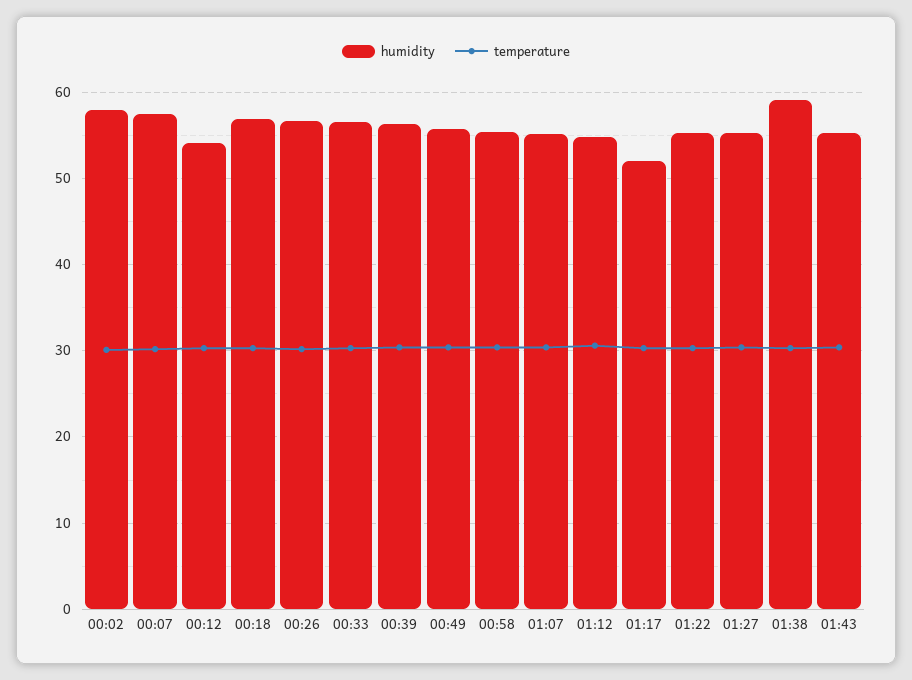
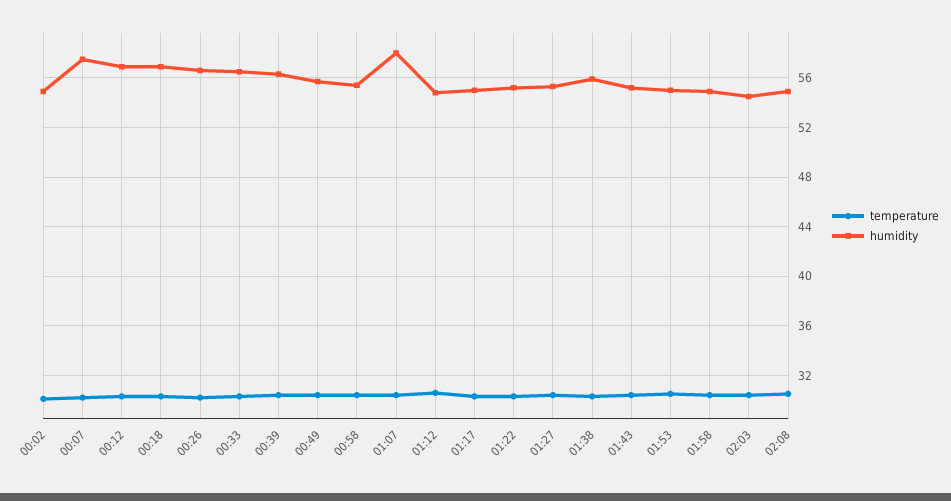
humidity, 00:02: 58 -> 55
humidity, 00:12: 54 -> 57
humidity, 01:07: 55 -> 58
humidity, 01:17: 52 -> 55
humidity, 01:38: 59 -> 56
temperature, 01:53: none -> 30.5
humidity, 01:53: none -> 55
temperature, 01:58: none -> 30.5
humidity, 01:58: none -> 55
temperature, 02:03: none -> 30.5
humidity, 02:03: none -> 54.5
temperature, 02:08: none -> 30.5
humidity, 02:08: none -> 55

